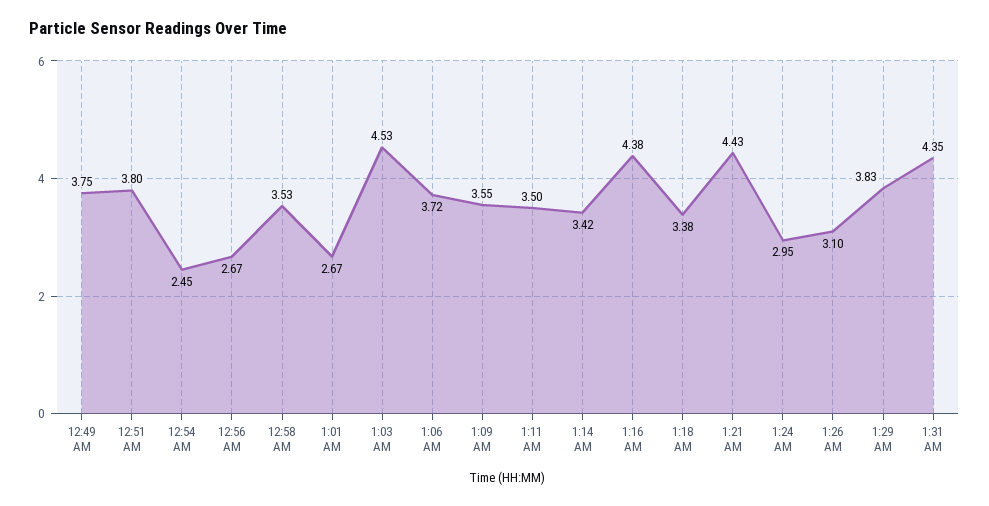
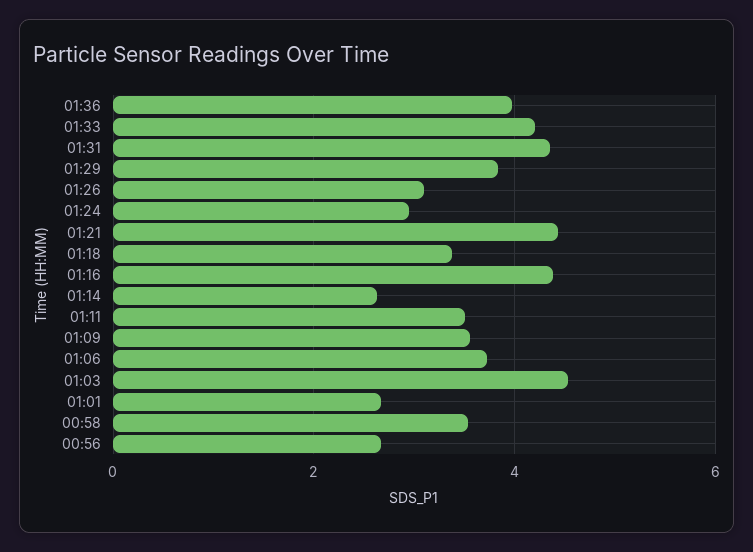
12:49 AM: 3.75 -> none
12:51 AM: 3.8 -> none
12:54 AM: 2.45 -> none
1:14 AM: 3.42 -> 2.6
01:36: none -> 4
01:33: none -> 4.2

